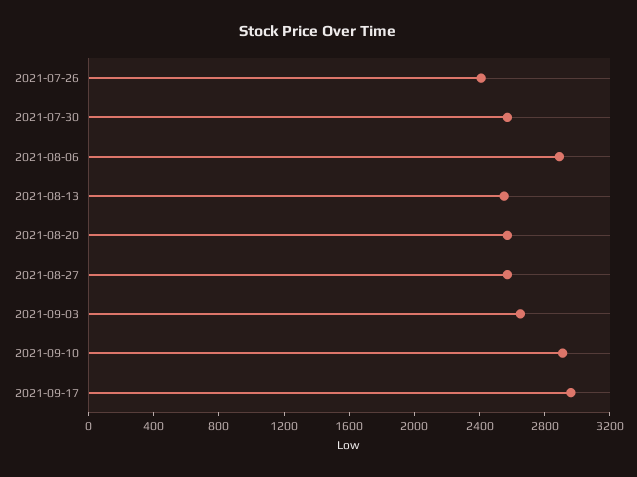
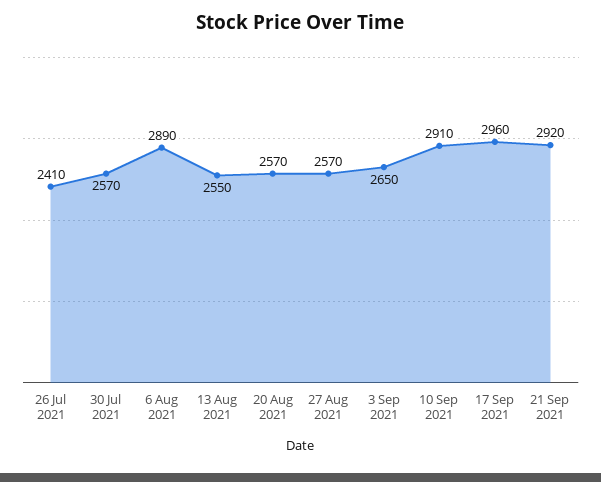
21 Sep 2021: none -> 2920

